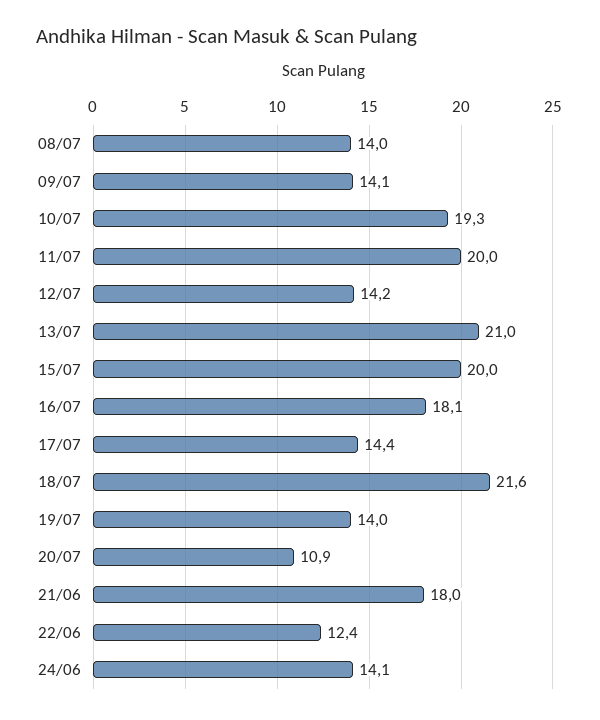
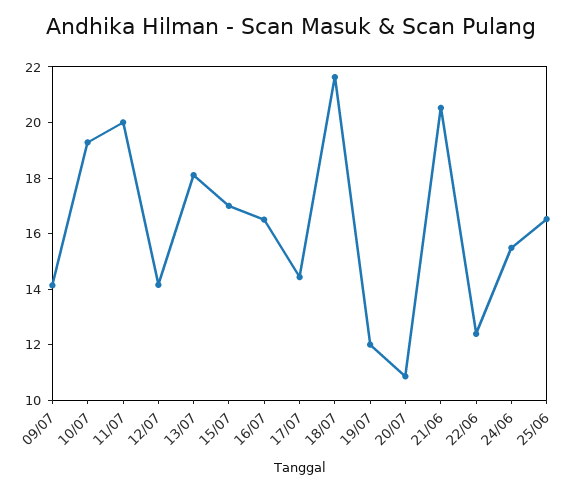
08/07: 14 -> none
13/07: 21 -> 18
15/07: 20 -> 17
16/07: 18.1 -> 16.5
19/07: 14 -> 12
21/06: 18 -> 20.5
24/06: 14.1 -> 15.5
25/06: none -> 16.5

